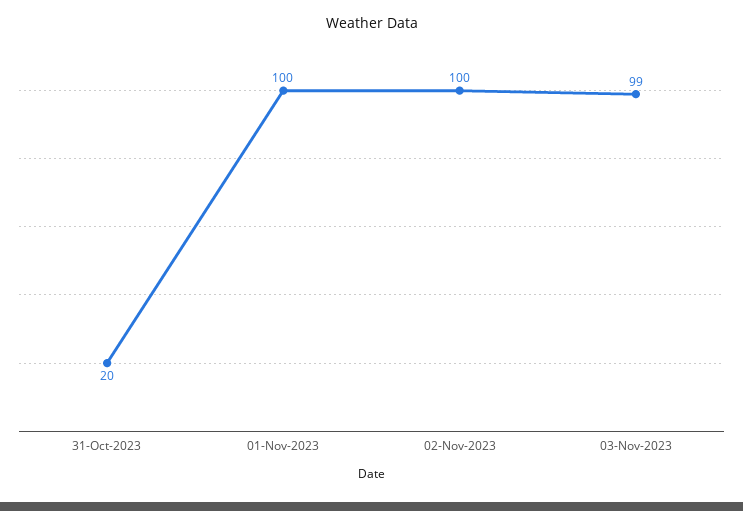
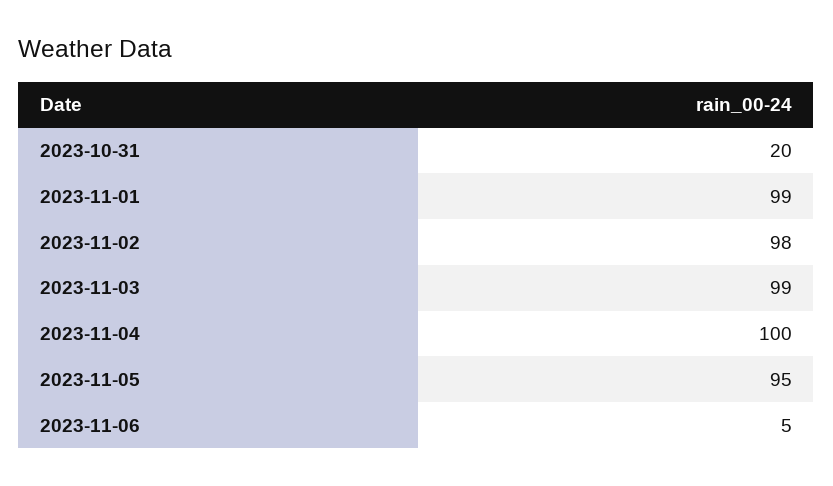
01-Nov-2023: 100 -> 99
02-Nov-2023: 100 -> 98
2023-11-04: none -> 100
2023-11-05: none -> 95
2023-11-06: none -> 5

